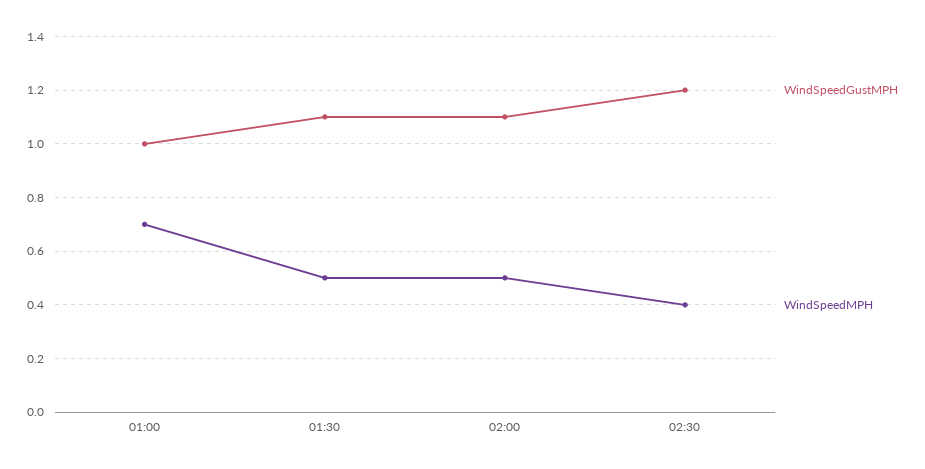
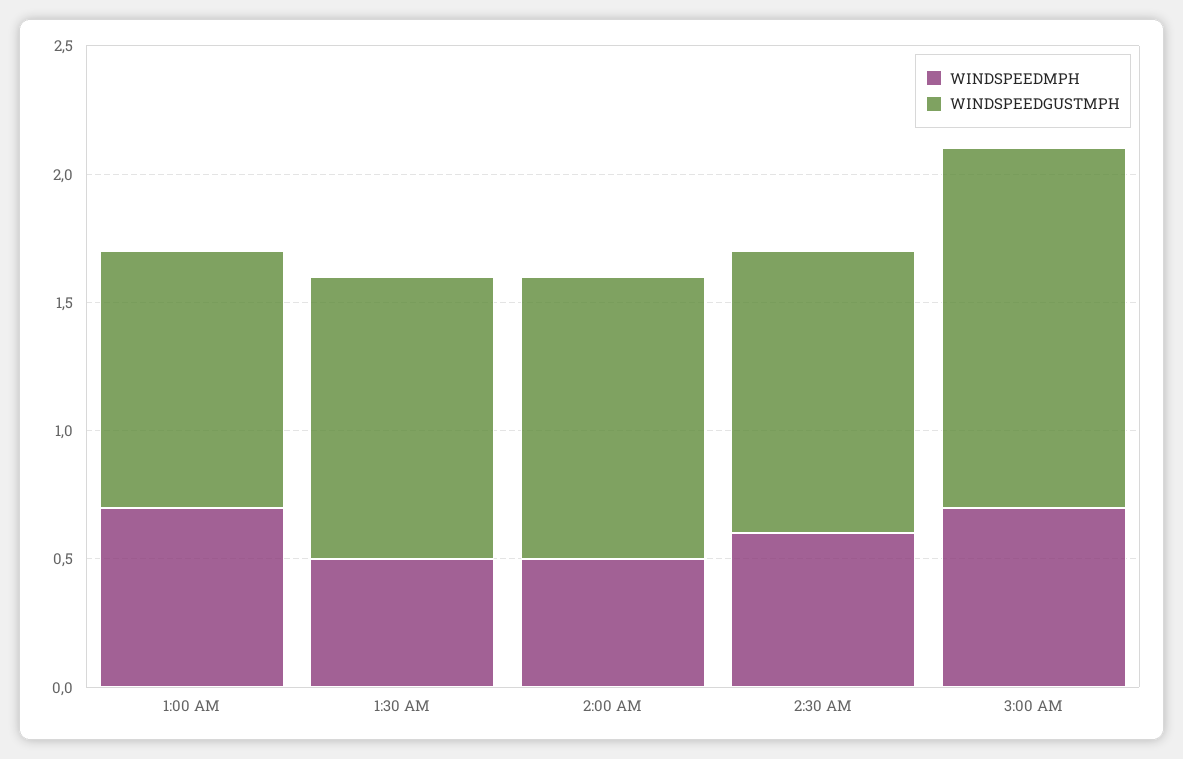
WindSpeedGustMPH, 02:30: 1.2 -> 1.1
WindSpeedMPH, 02:30: 0.4 -> 0.6
WindSpeedMPH, 3:00 AM: none -> 0.7
WindSpeedGustMPH, 3:00 AM: none -> 1.4

